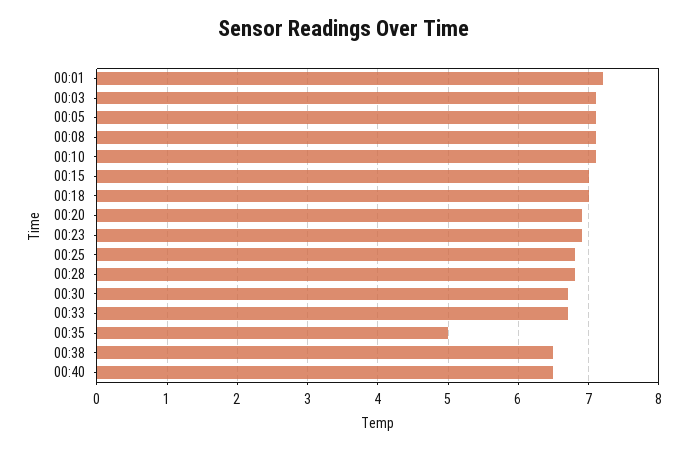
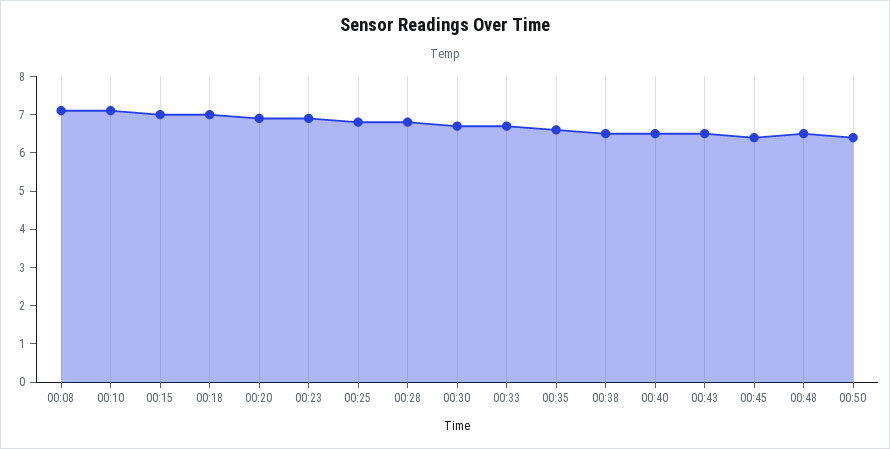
00:01: 7.2 -> none
00:03: 7.1 -> none
00:05: 7.1 -> none
00:35: 5 -> 6.5
00:43: none -> 6.5
00:45: none -> 6.5
00:48: none -> 6.5
00:50: none -> 6.5

